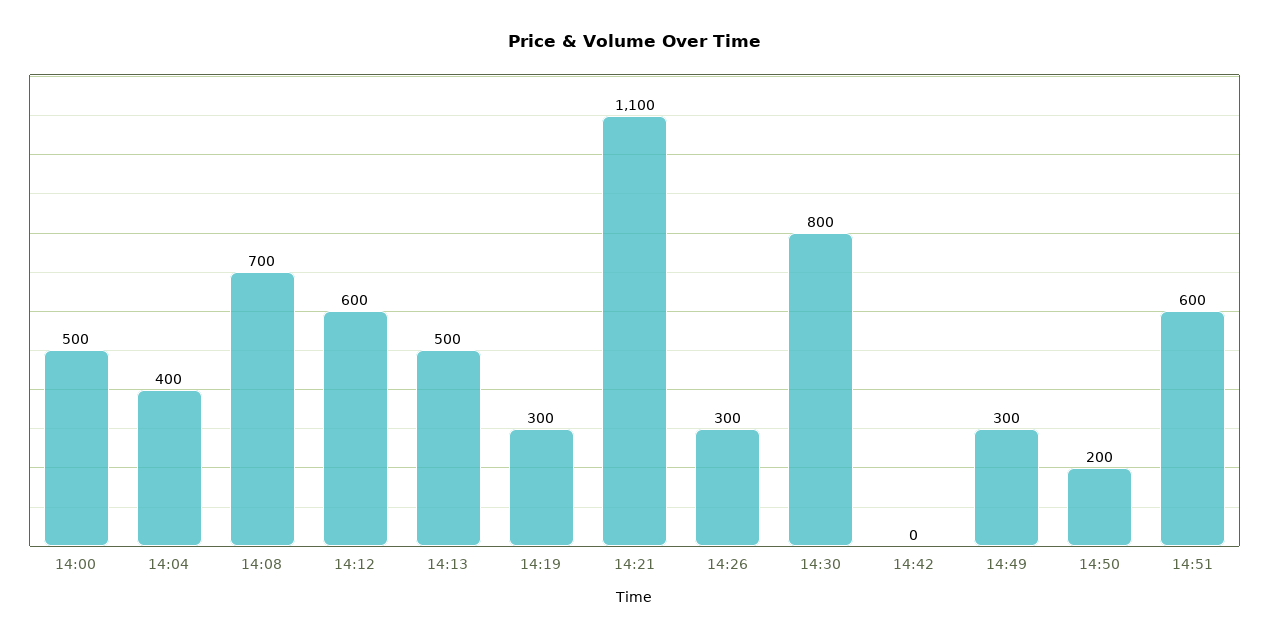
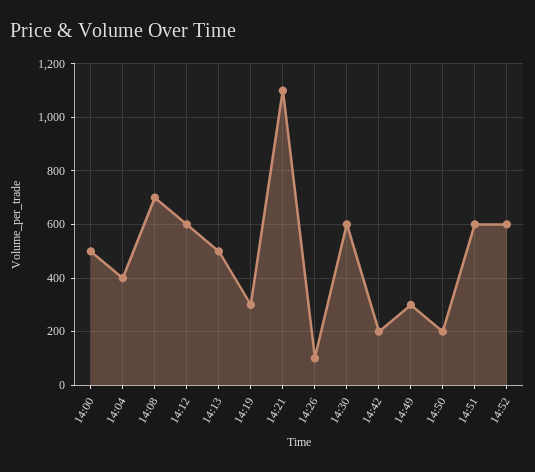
14:26: 300 -> 100
14:30: 800 -> 600
14:42: 0 -> 200
14:52: none -> 600

